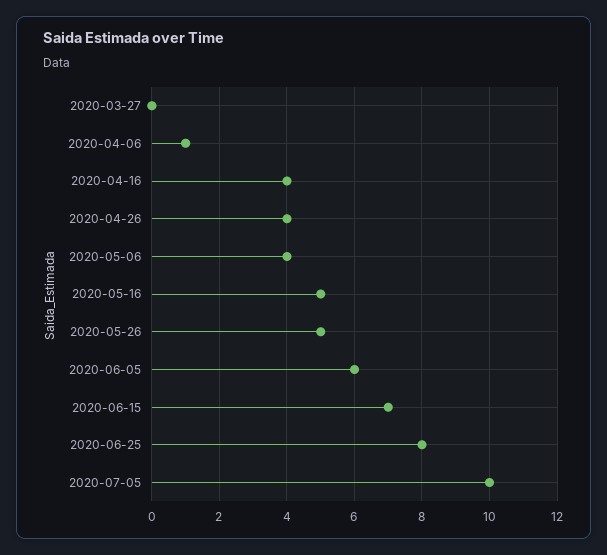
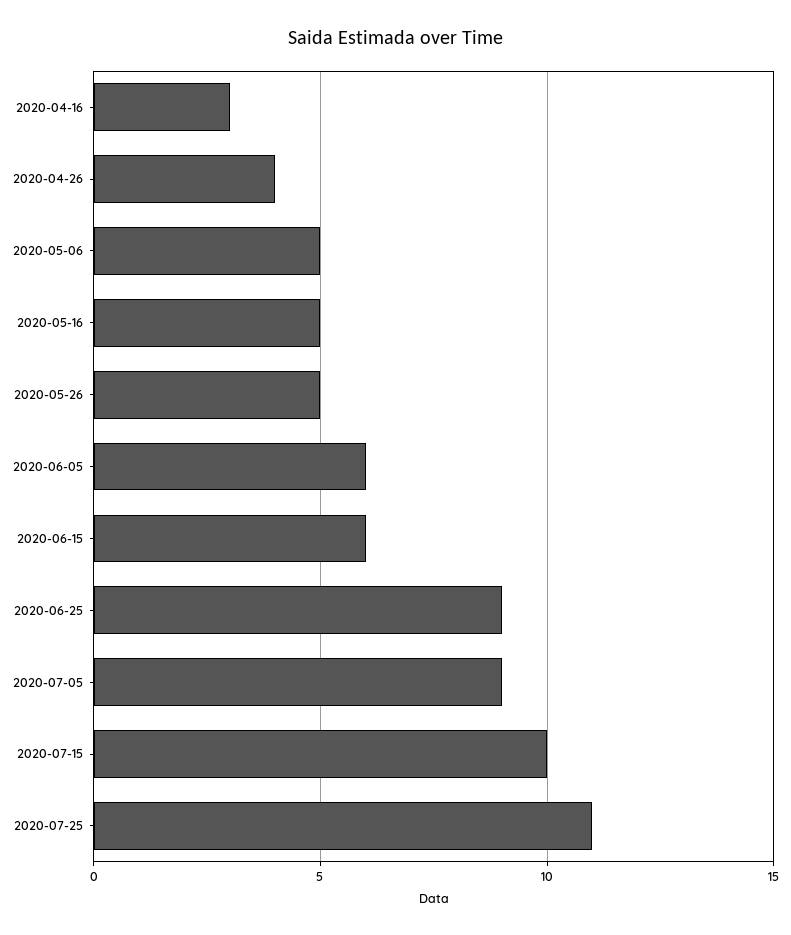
2020-03-27: 0 -> none
2020-04-06: 1 -> none
2020-04-16: 4 -> 3
2020-05-06: 4 -> 5
2020-06-15: 7 -> 6
2020-06-25: 8 -> 9
2020-07-05: 10 -> 9
2020-07-15: none -> 10
2020-07-25: none -> 11

